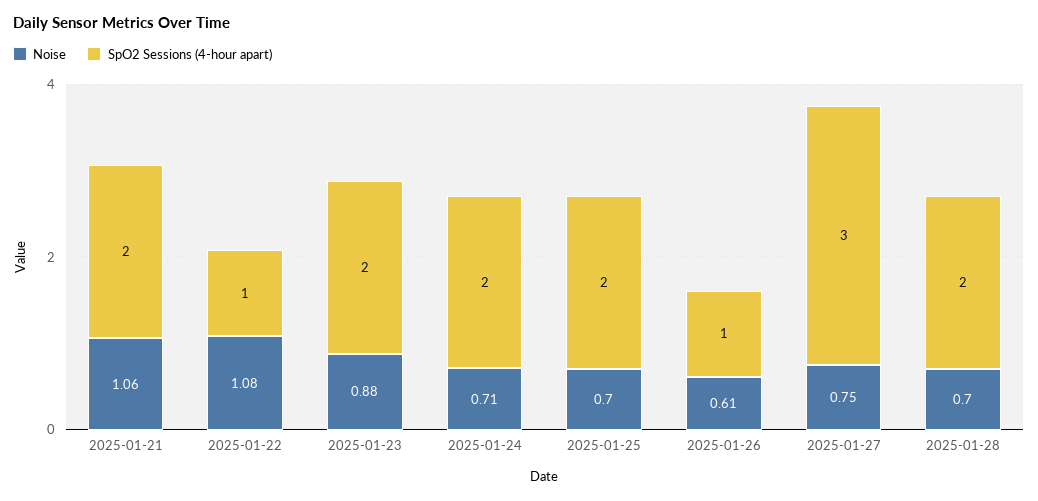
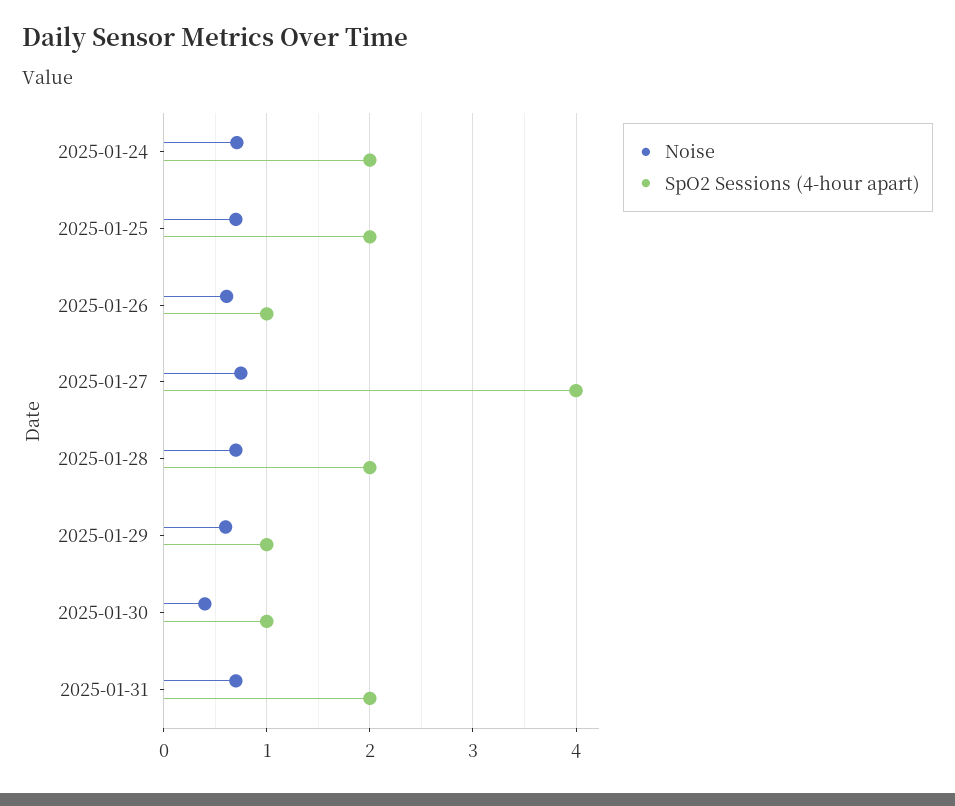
Noise, 2025-01-21: 1.06 -> none
SpO2 Sessions (4-hour apart), 2025-01-21: 2 -> none
Noise, 2025-01-22: 1.08 -> none
SpO2 Sessions (4-hour apart), 2025-01-22: 1 -> none
Noise, 2025-01-23: 0.88 -> none
SpO2 Sessions (4-hour apart), 2025-01-23: 2 -> none
SpO2 Sessions (4-hour apart), 2025-01-27: 3 -> 4
Noise, 2025-01-29: none -> 0.6
SpO2 Sessions (4-hour apart), 2025-01-29: none -> 1
Noise, 2025-01-30: none -> 0.4
SpO2 Sessions (4-hour apart), 2025-01-30: none -> 1
Noise, 2025-01-31: none -> 0.7
SpO2 Sessions (4-hour apart), 2025-01-31: none -> 2

